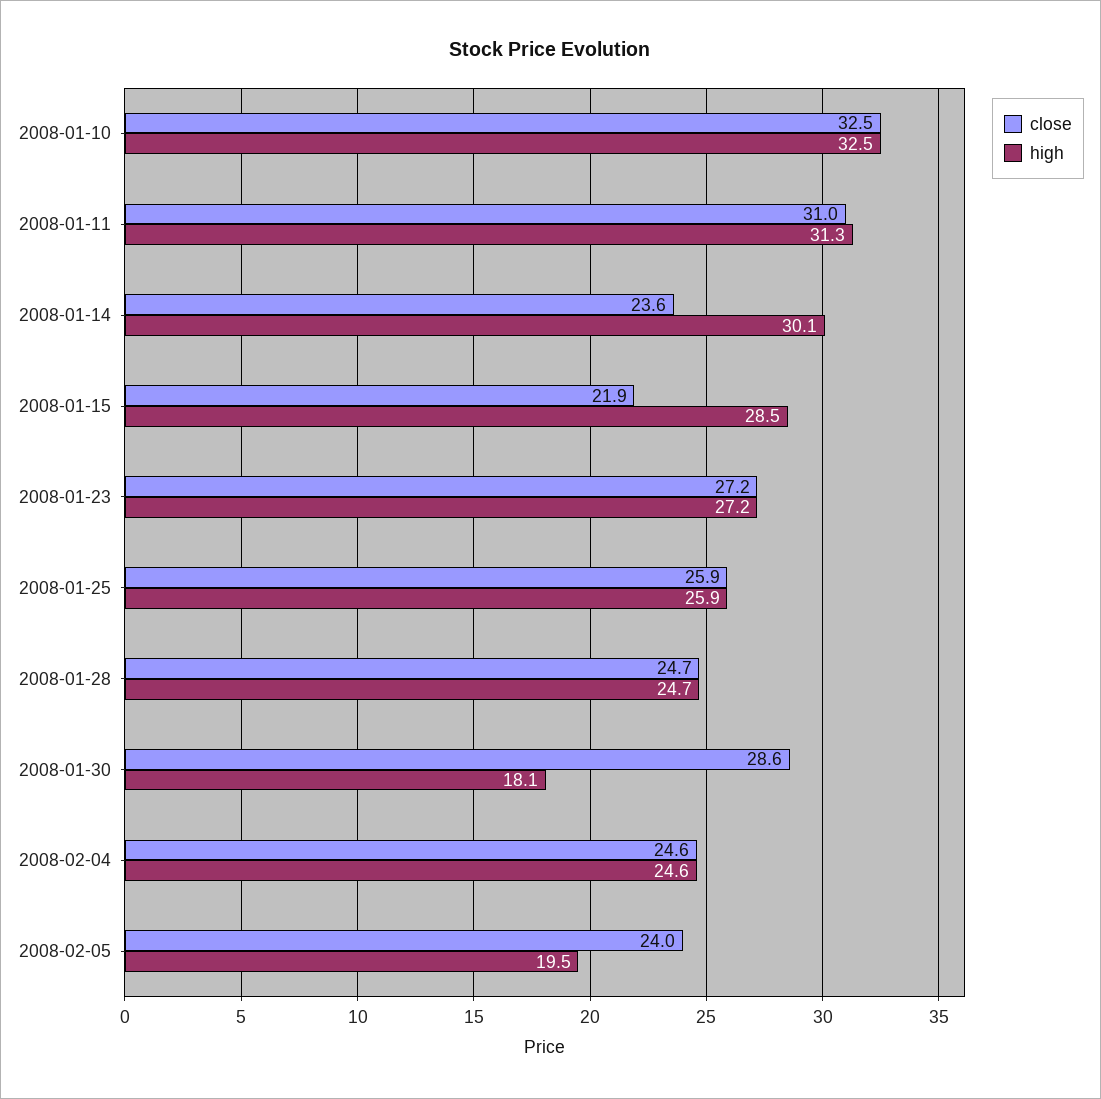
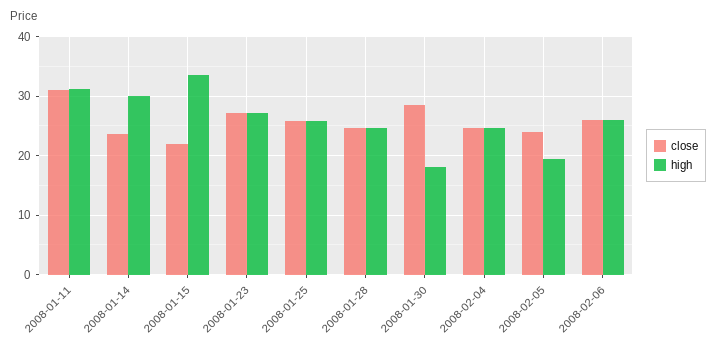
close, 2008-01-10: 32.5 -> none
high, 2008-01-10: 32.5 -> none
high, 2008-01-15: 28.5 -> 34
close, 2008-02-06: none -> 26
high, 2008-02-06: none -> 26

